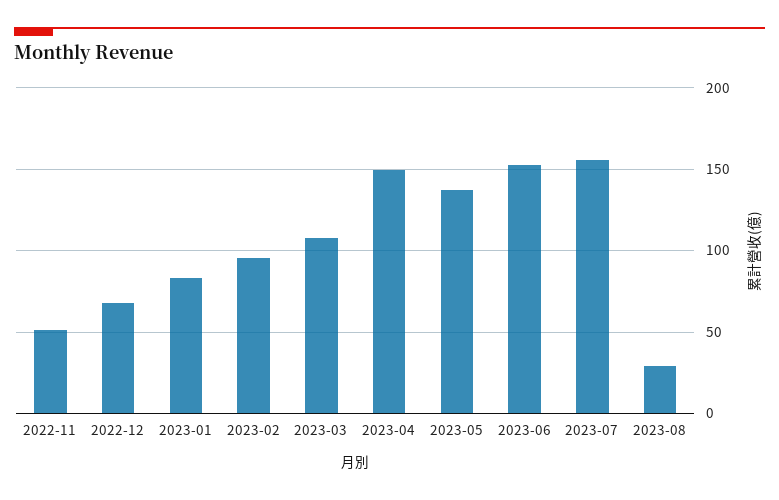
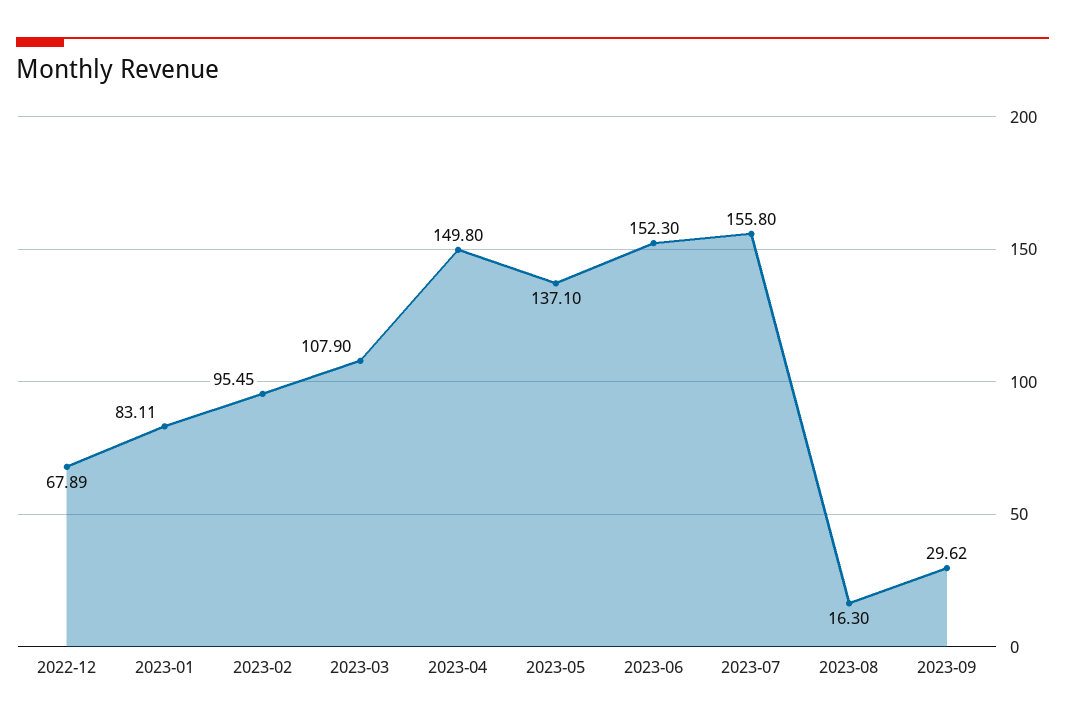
2022-11: 50 -> none
2023-08: 30 -> 16.3
2023-09: none -> 29.62

